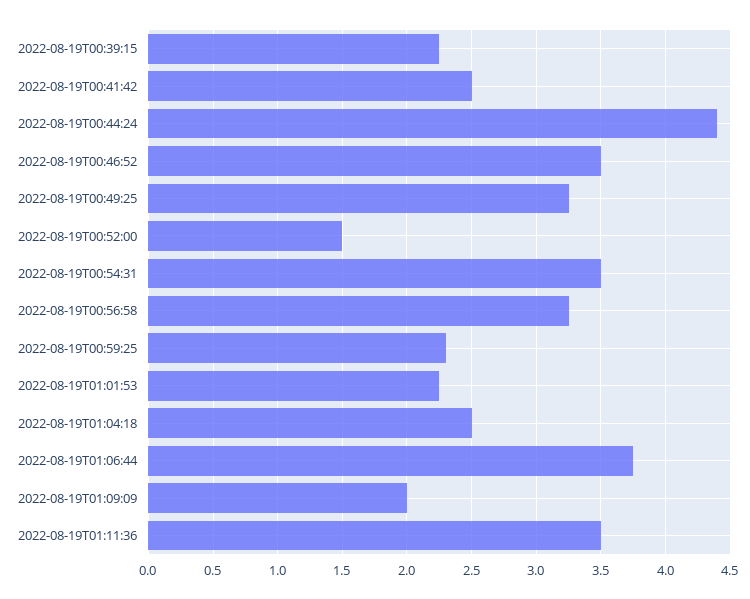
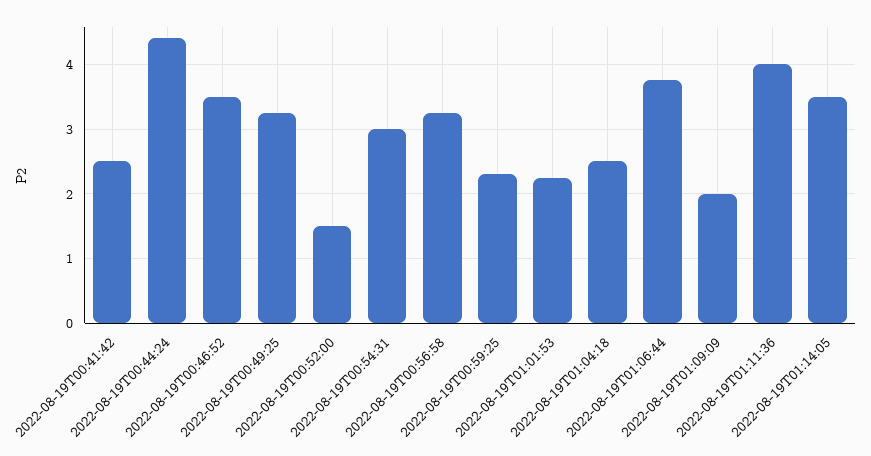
2022-08-19T00:39:15: 2.25 -> none
2022-08-19T00:54:31: 3.5 -> 3
2022-08-19T01:11:36: 3.5 -> 4
2022-08-19T01:14:05: none -> 3.5

